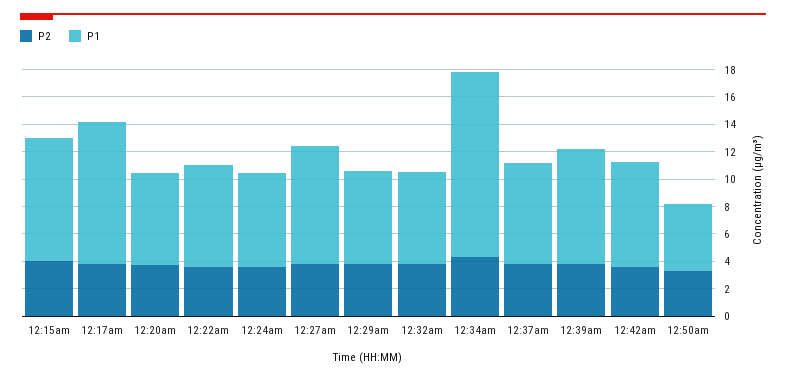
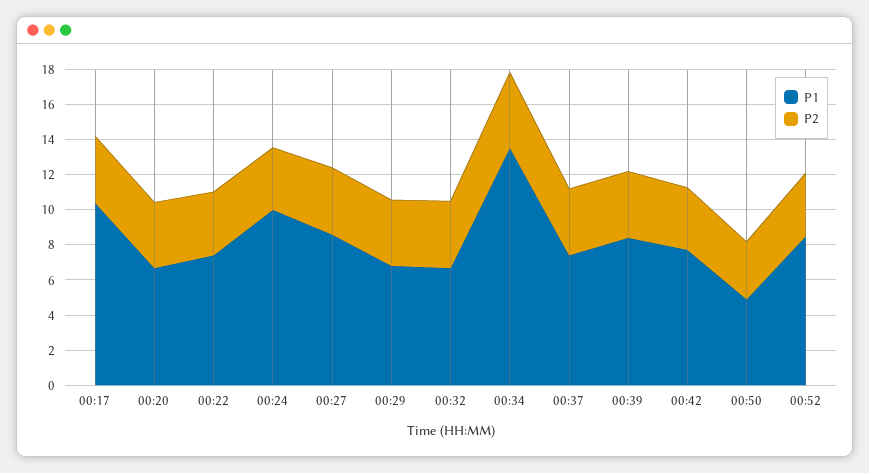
P2, 12:15am: 4 -> none
P1, 12:15am: 9 -> none
P1, 12:24am: 7 -> 10
P1, 00:52: none -> 8.5
P2, 00:52: none -> 3.5

